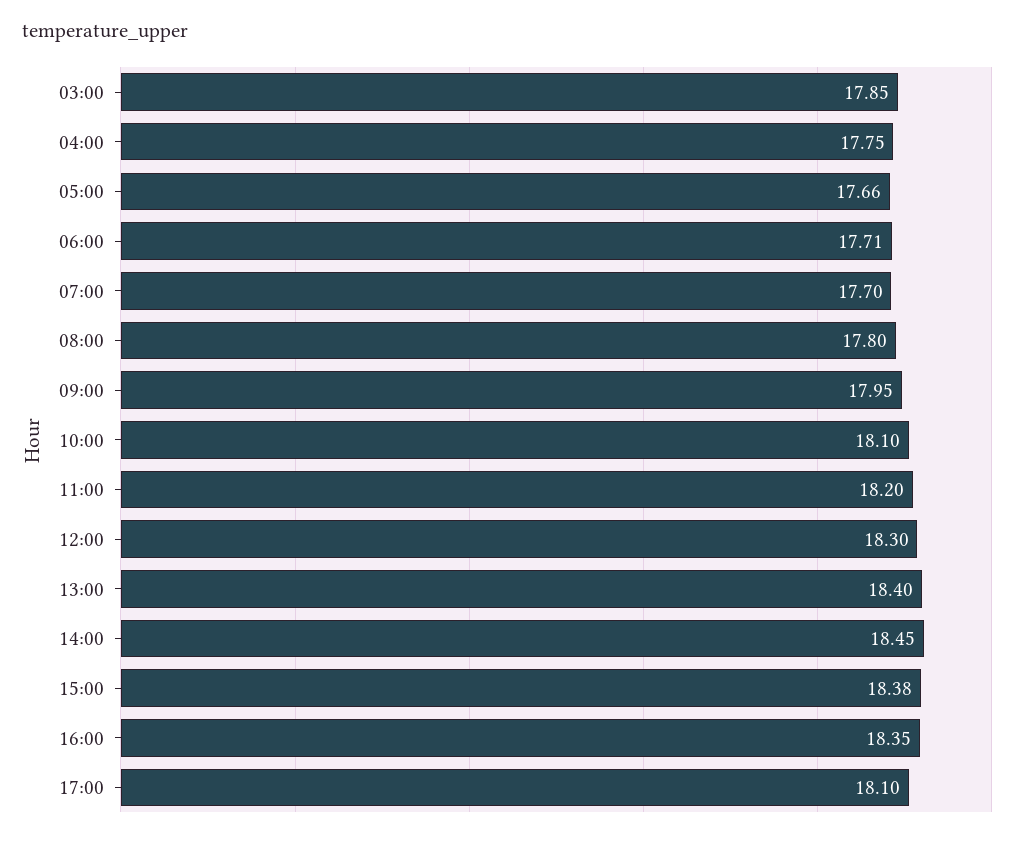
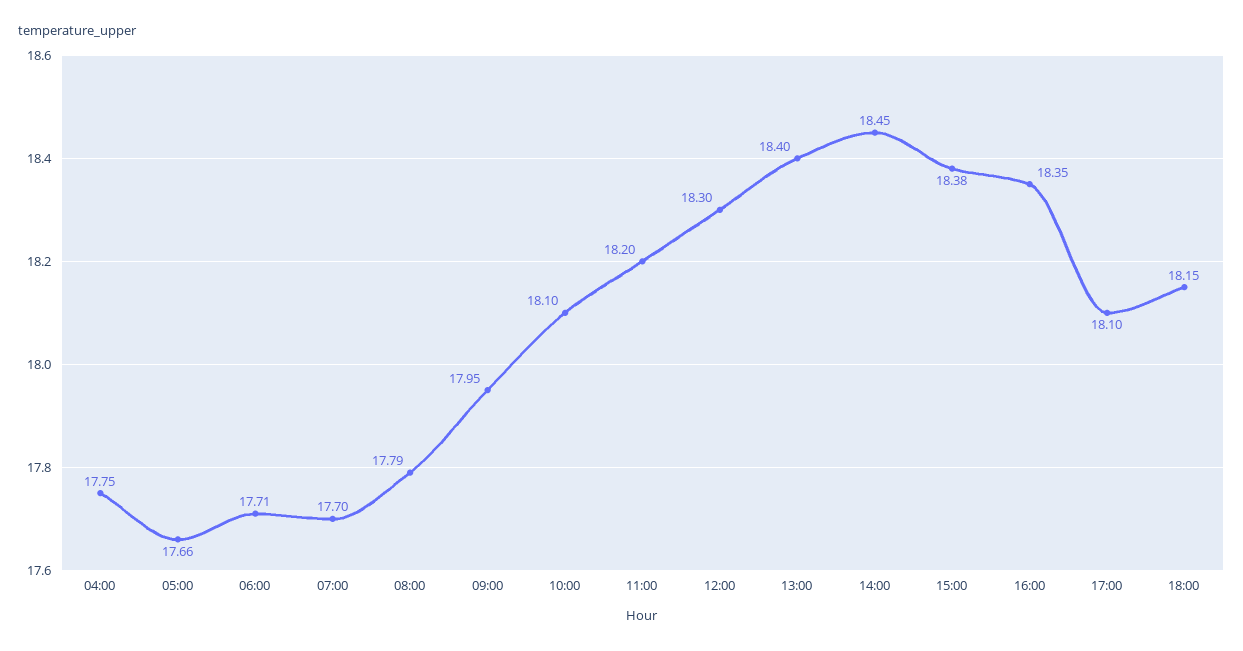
03:00: 17.85 -> none
08:00: 17.8 -> 17.79
18:00: none -> 18.15

